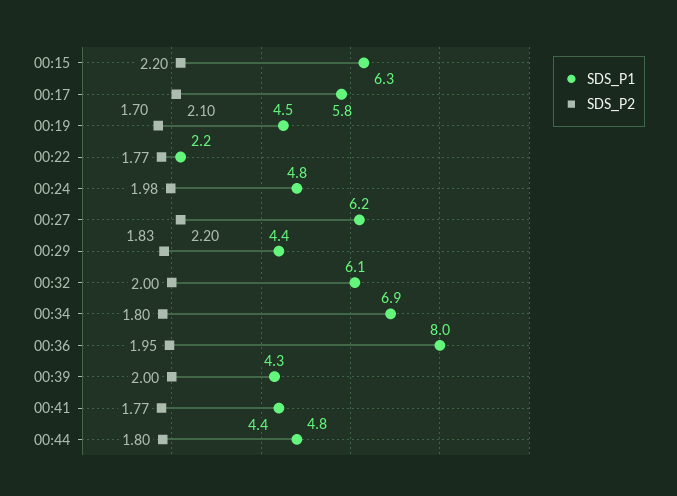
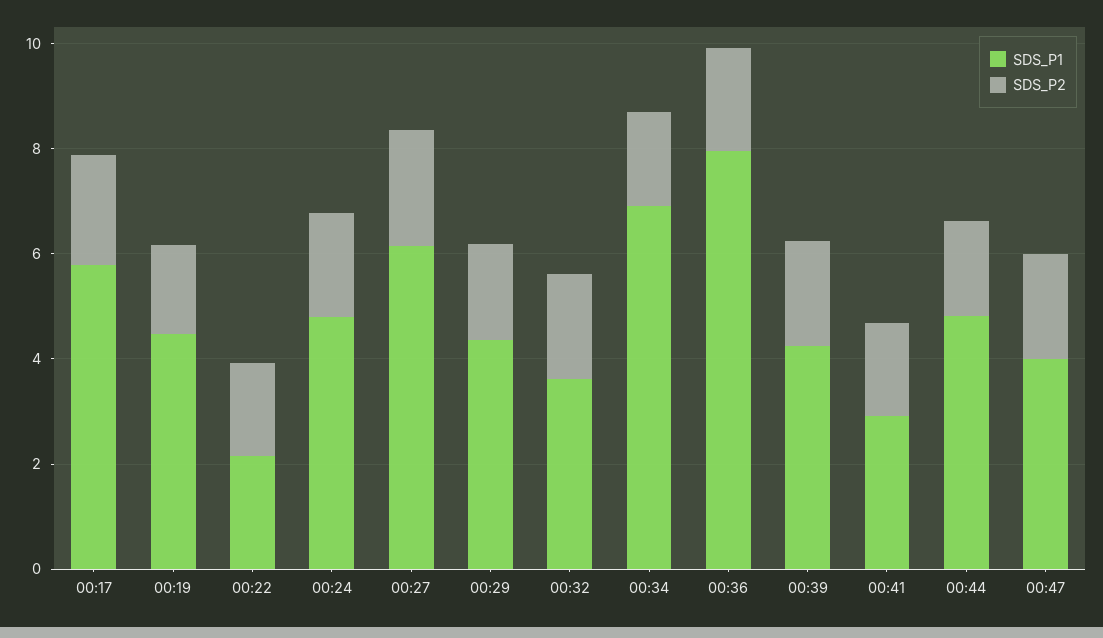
SDS_P1, 00:15: 6.3 -> none
SDS_P2, 00:15: 2.2 -> none
SDS_P1, 00:32: 6.1 -> 3.5
SDS_P1, 00:41: 4.4 -> 3
SDS_P1, 00:47: none -> 4
SDS_P2, 00:47: none -> 2

